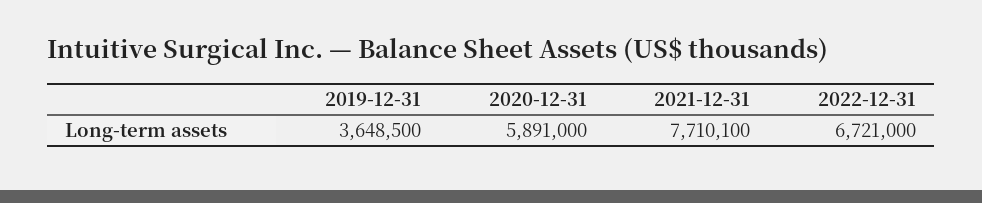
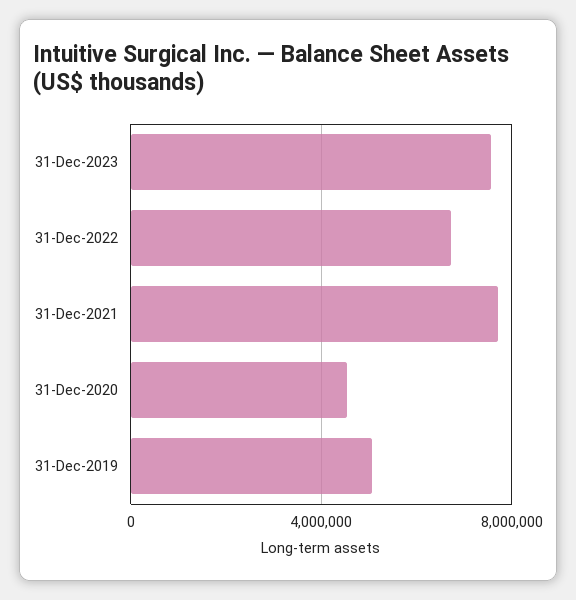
2019-12-31: 3648500 -> 5000000
2020-12-31: 5891000 -> 4500000
31-Dec-2023: none -> 7500000

